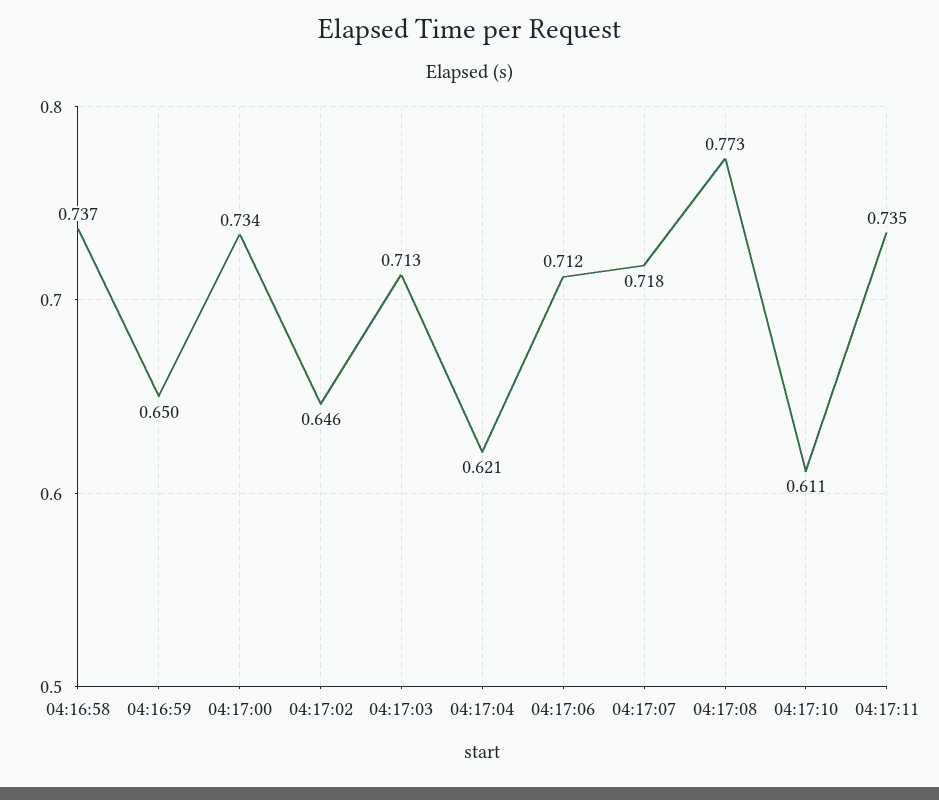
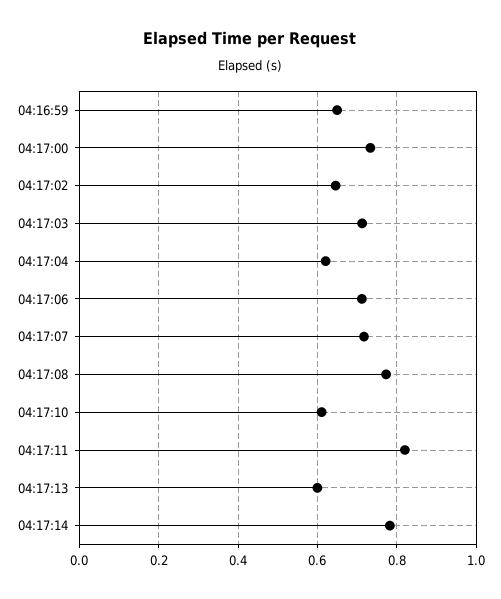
04:16:58: 0.737 -> none
04:17:11: 0.735 -> 0.82
04:17:13: none -> 0.6
04:17:14: none -> 0.78

